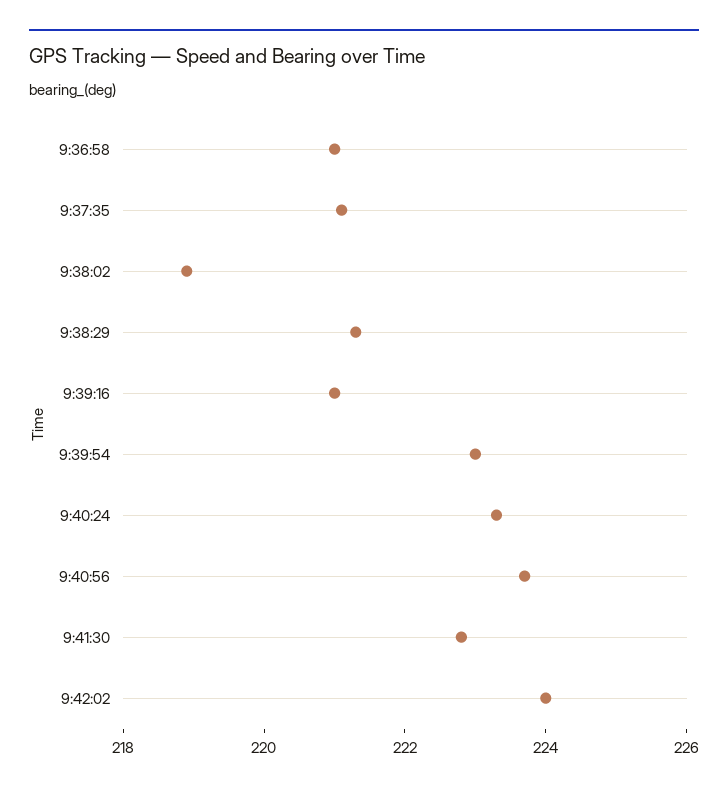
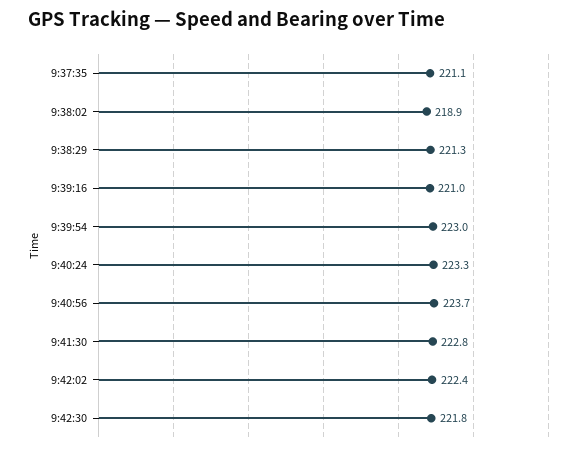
9:36:58: 221 -> none
9:42:02: 224 -> 222.4
9:42:30: none -> 221.8

